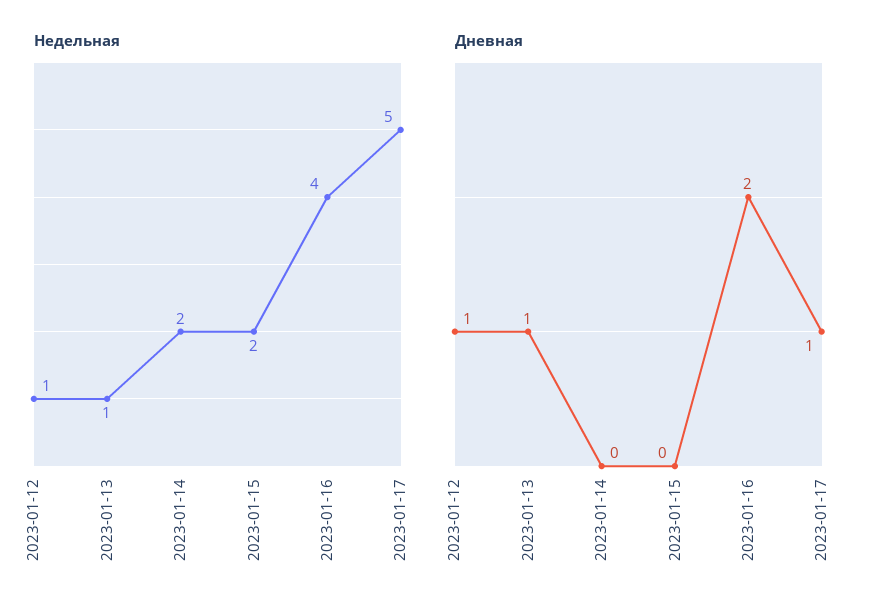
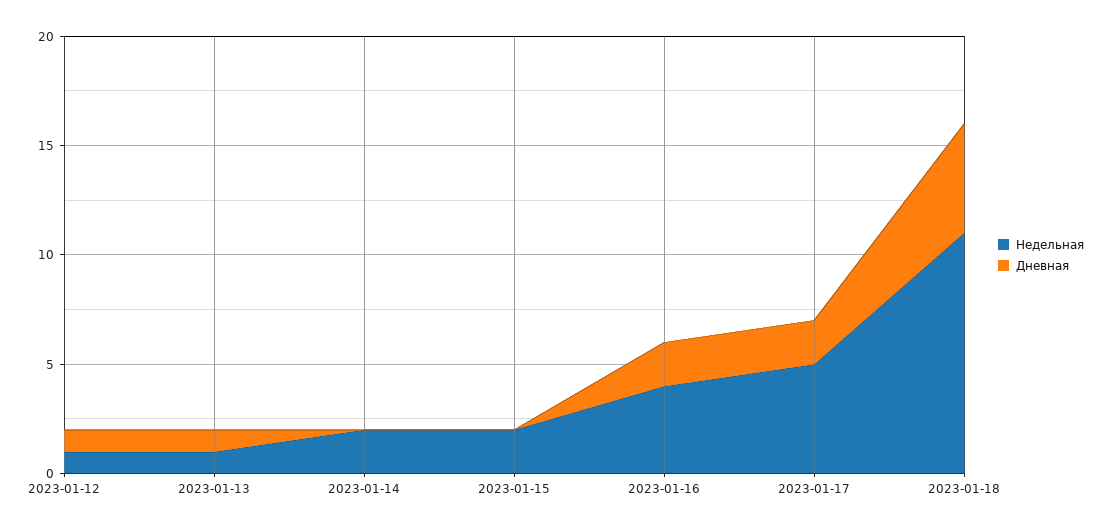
Дневная, 2023-01-17: 1 -> 2
Недельная, 2023-01-18: none -> 11
Дневная, 2023-01-18: none -> 5

